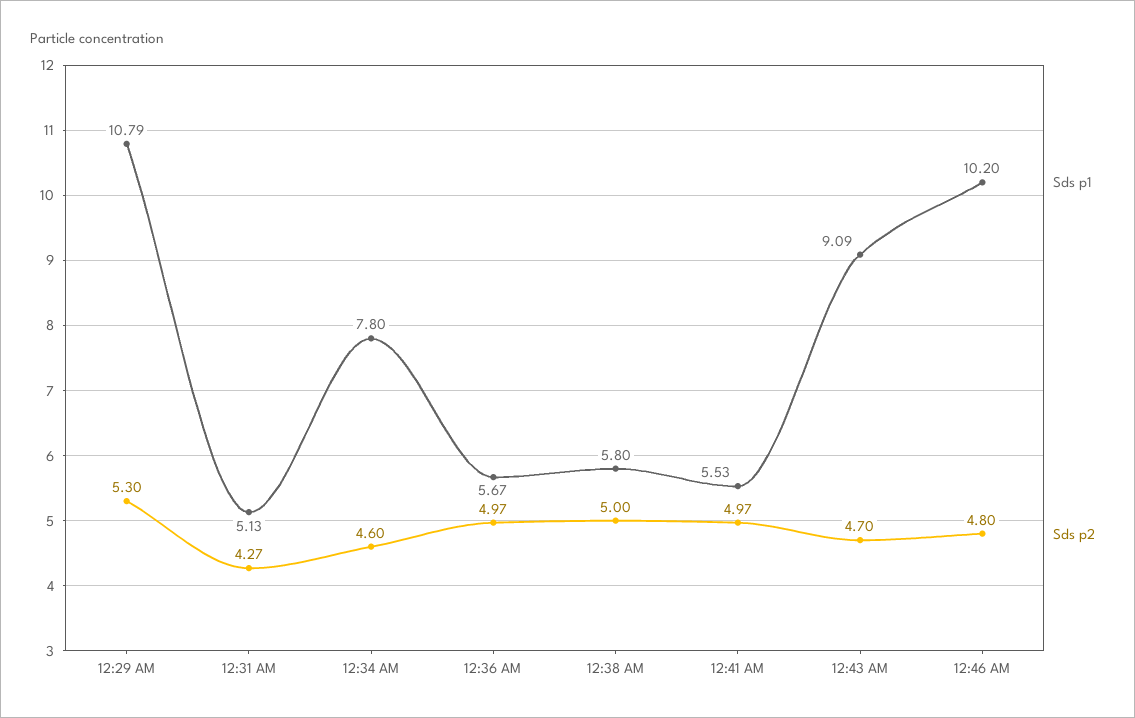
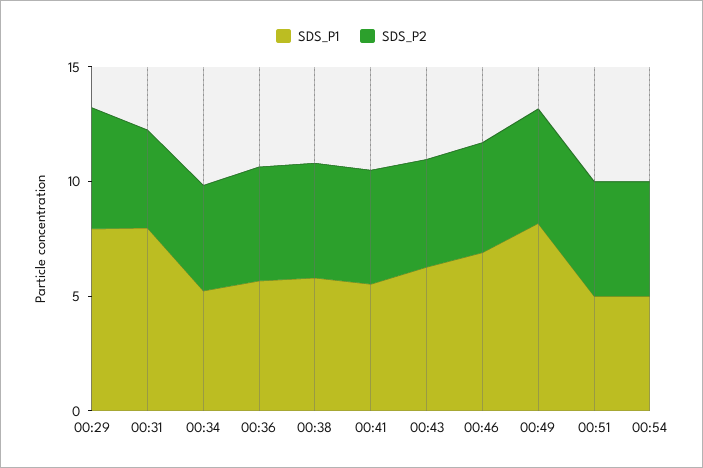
Sds p1, 12:29 AM: 10.79 -> 8
Sds p1, 12:31 AM: 5.13 -> 8
Sds p1, 12:34 AM: 7.8 -> 5
Sds p1, 12:43 AM: 9.09 -> 6
Sds p1, 12:46 AM: 10.2 -> 7
Sds p1, 00:49: none -> 8
Sds p2, 00:49: none -> 5
Sds p1, 00:51: none -> 5
Sds p2, 00:51: none -> 5
Sds p1, 00:54: none -> 5
Sds p2, 00:54: none -> 5

